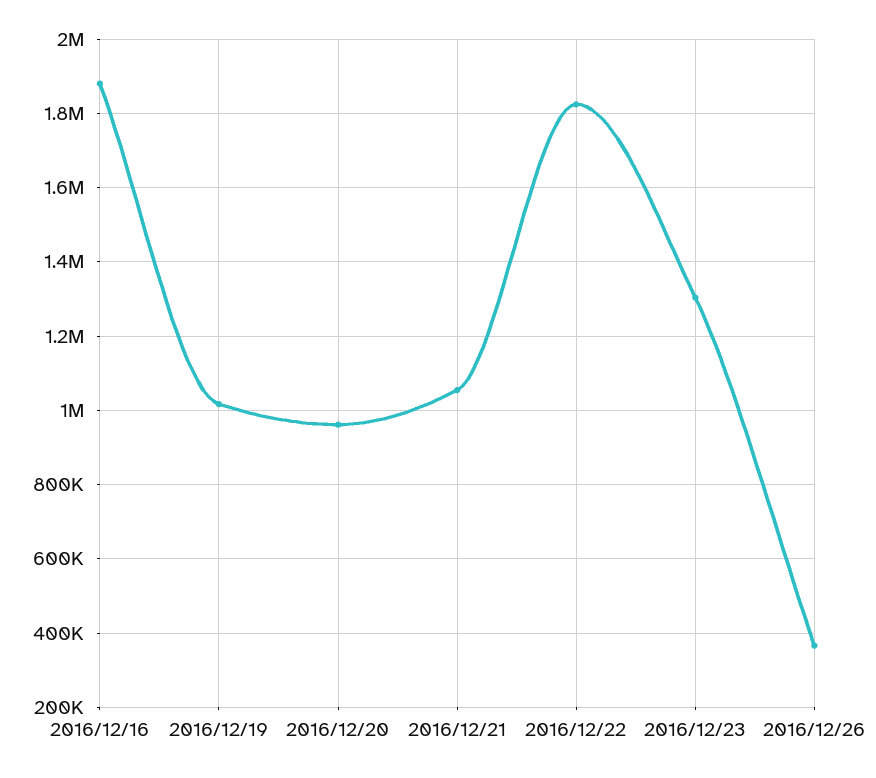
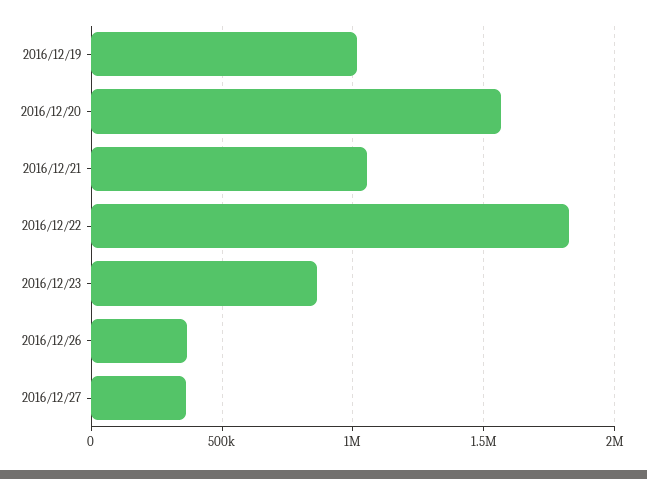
2016/12/16: 1880000 -> none
2016/12/20: 960000 -> 1550000
2016/12/23: 1300000 -> 850000
2016/12/27: none -> 350000

